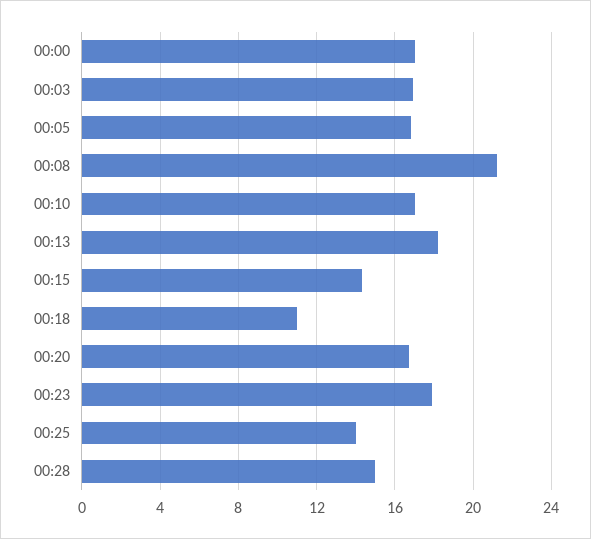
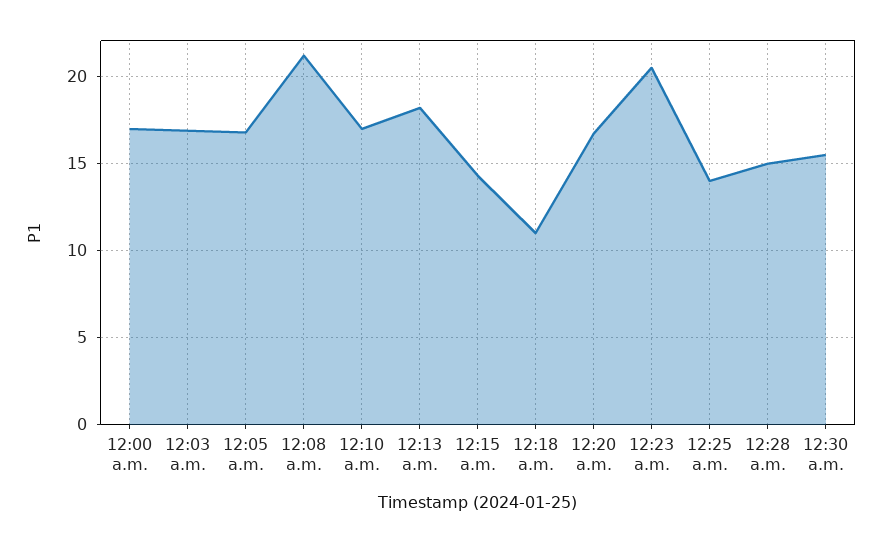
00:23: 18 -> 20.5
12:30 a.m.: none -> 15.5

